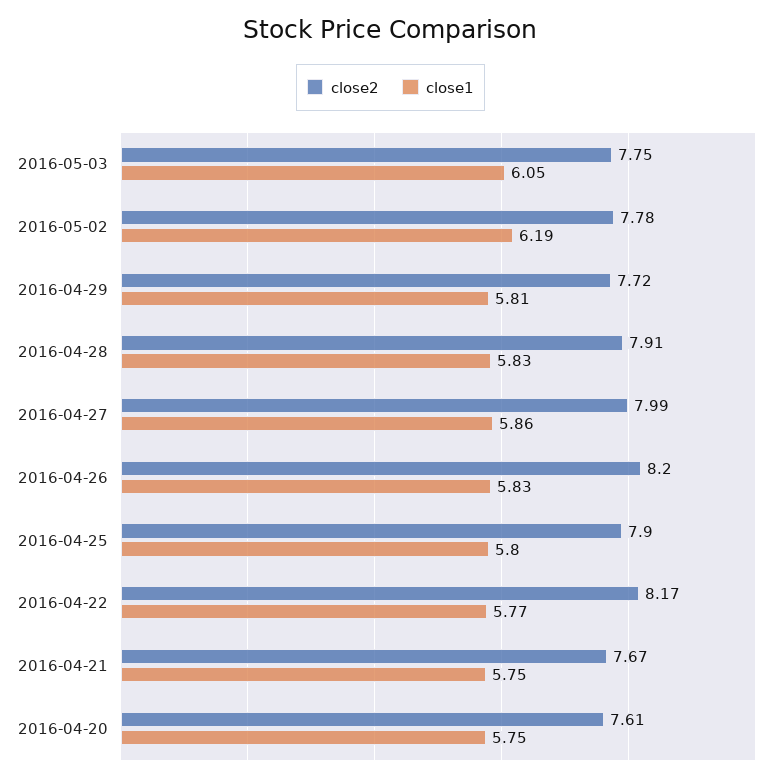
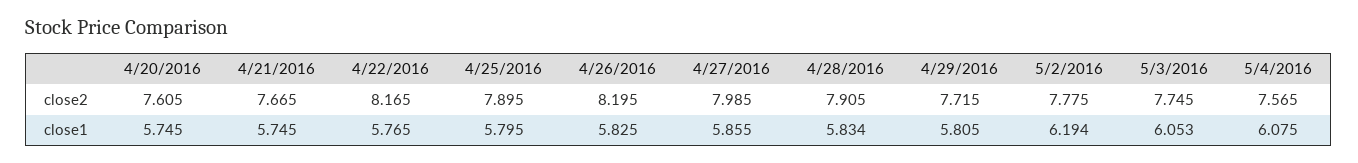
close2, 5/4/2016: none -> 7.565
close1, 5/4/2016: none -> 6.075

